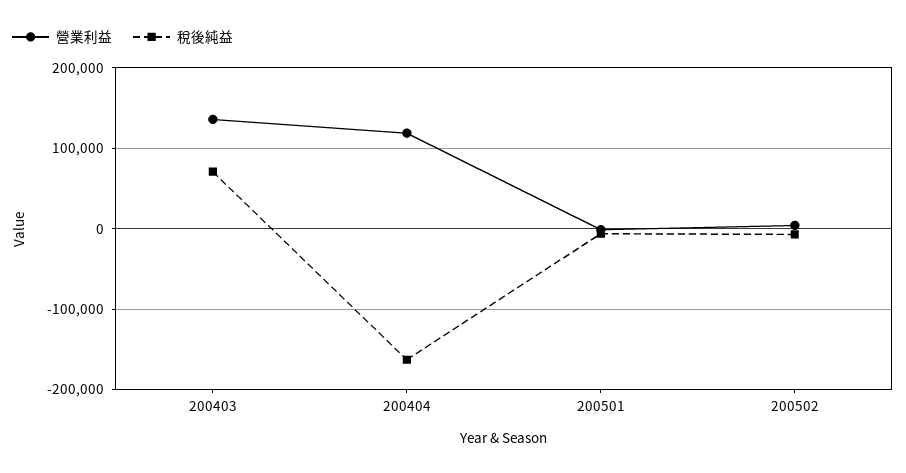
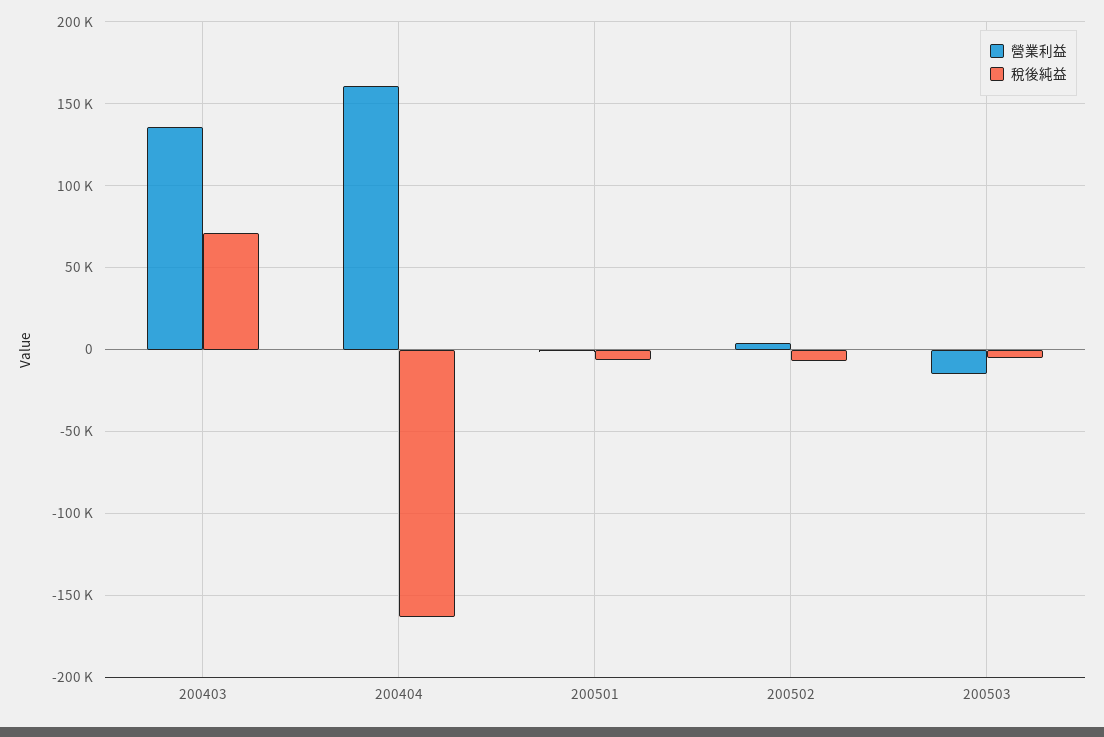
營業利益, 200404: 120000 -> 160000
營業利益, 200503: none -> -15000
稅後純益, 200503: none -> -5000

